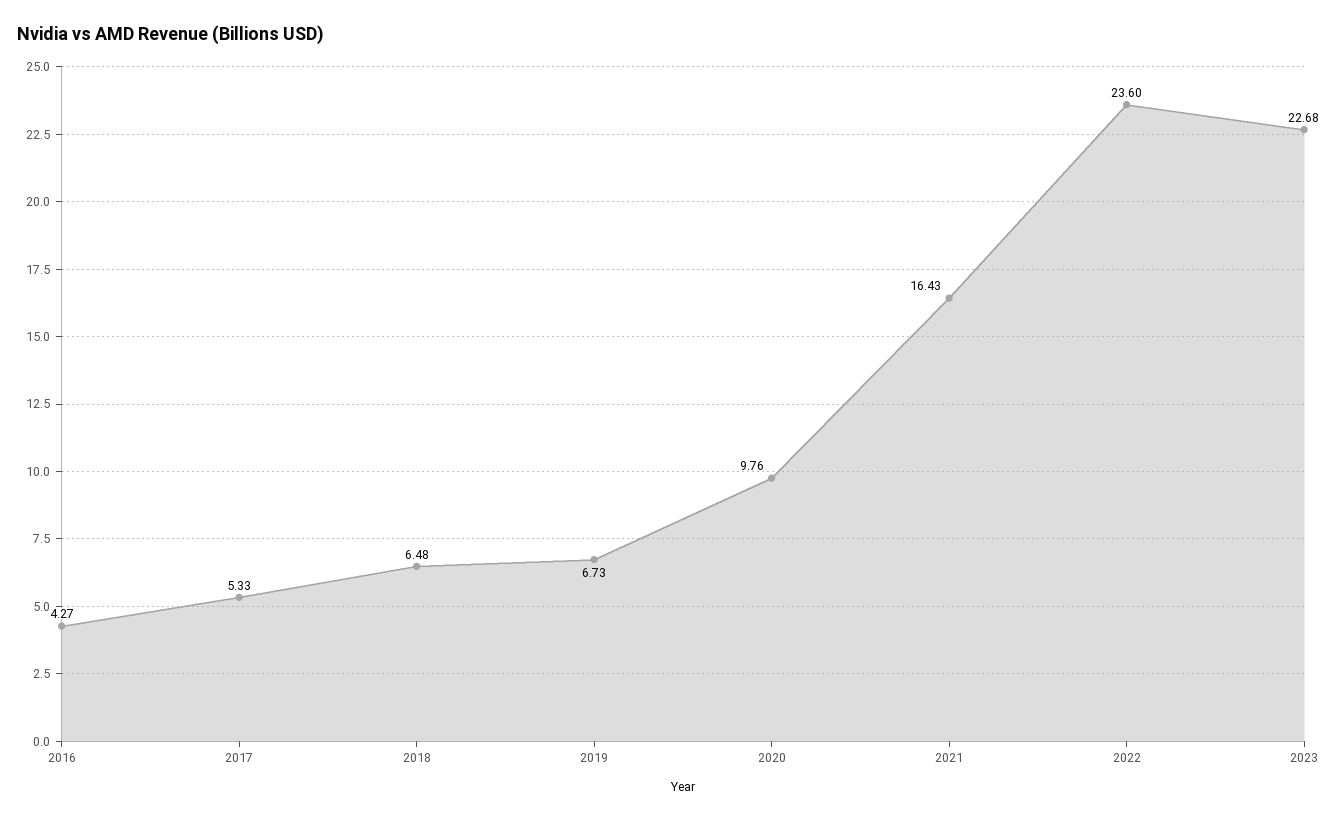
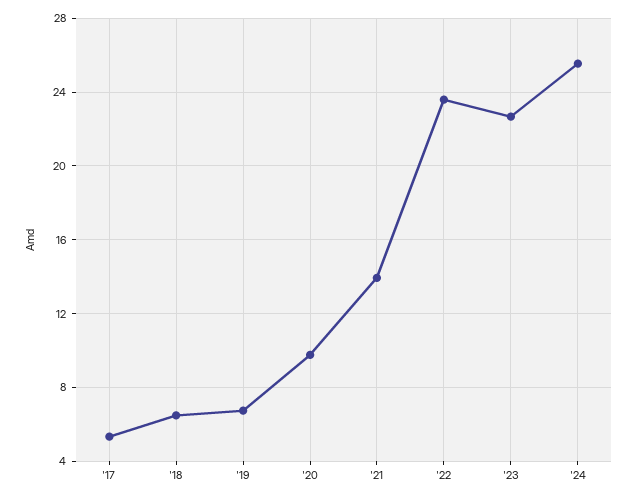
2016: 4.27 -> none
2021: 16.43 -> 14
'24: none -> 25.5

